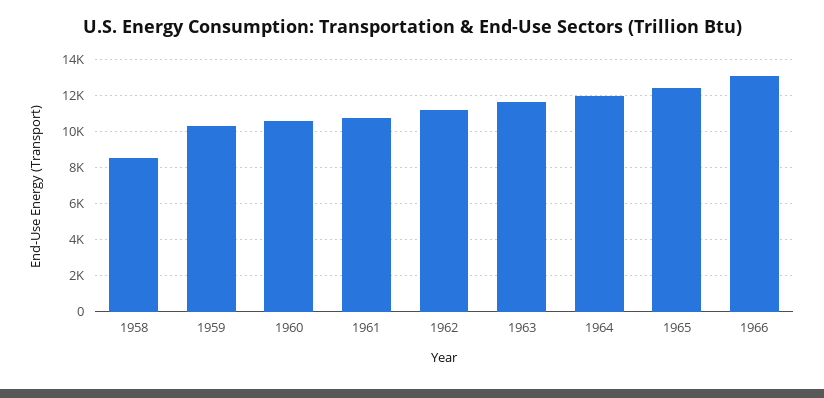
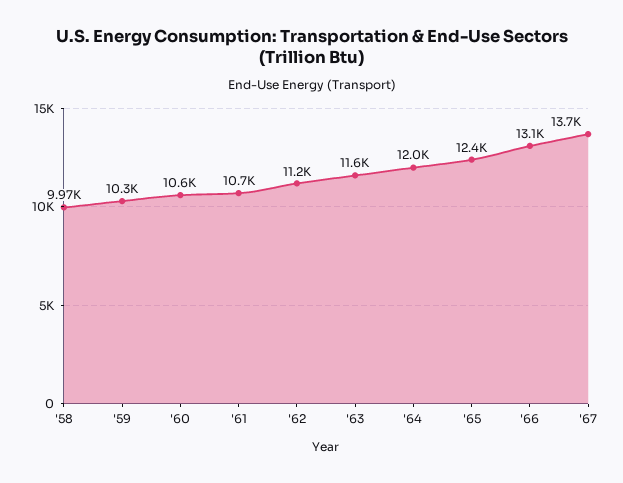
1958: 8500 -> 9970
'67: none -> 13700

